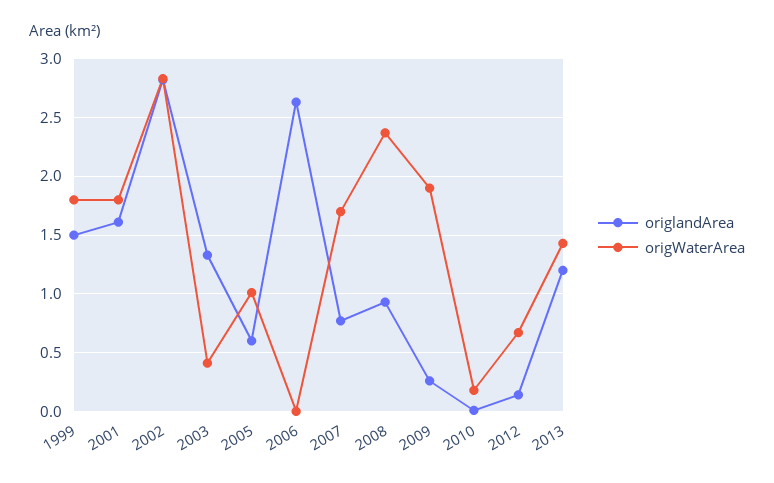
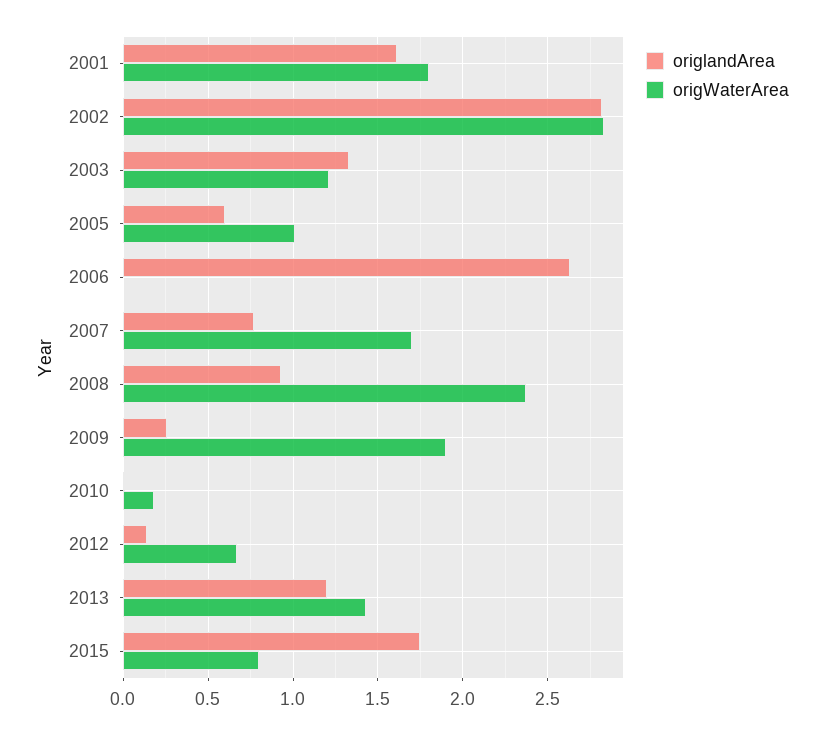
origlandArea, 1999: 1.5 -> none
origWaterArea, 1999: 1.8 -> none
origWaterArea, 2003: 0.4 -> 1.2
origlandArea, 2015: none -> 1.75
origWaterArea, 2015: none -> 0.8

